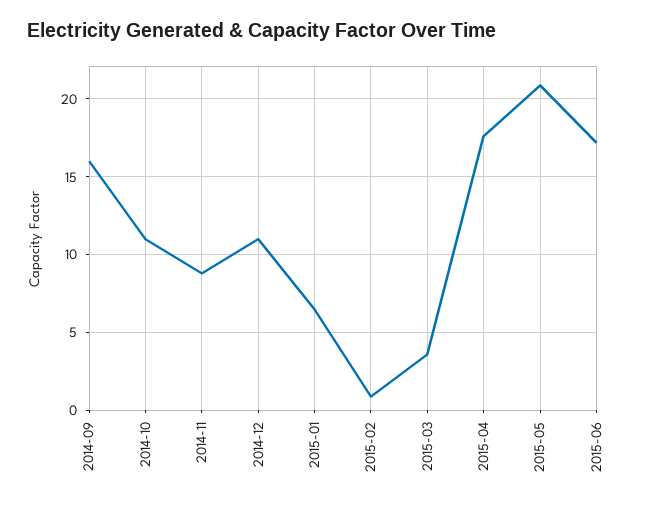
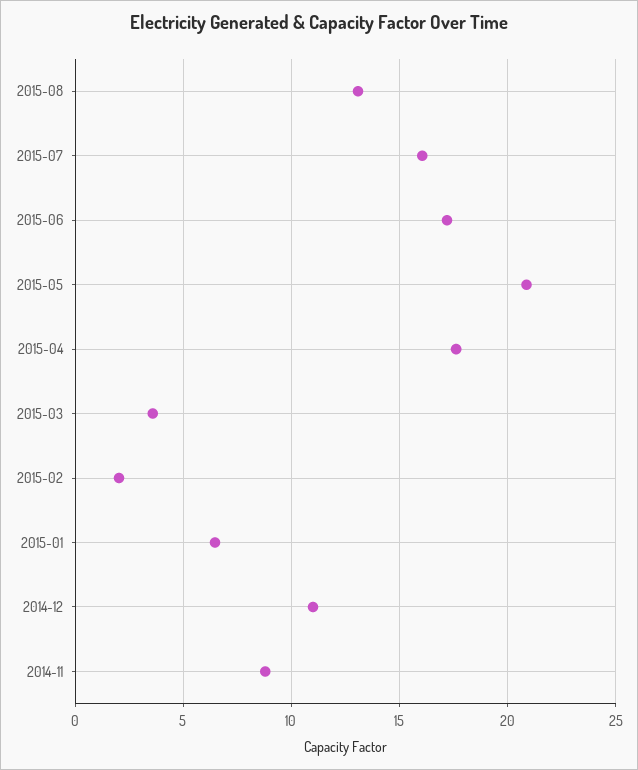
2014-09: 16 -> none
2014-10: 11 -> none
2015-02: 1 -> 2
2015-08: none -> 13
2015-07: none -> 16

